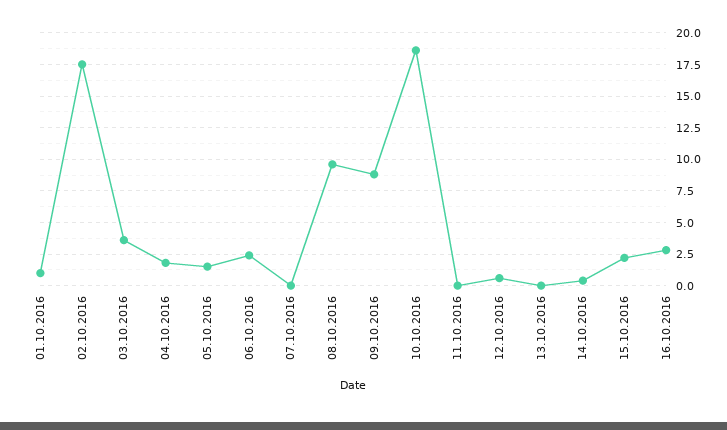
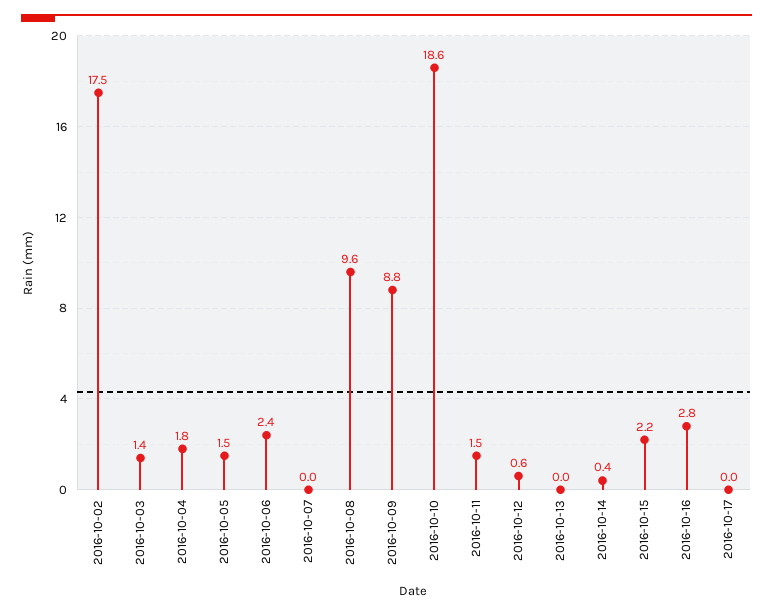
01.10.2016: 1 -> none
03.10.2016: 3.5 -> 1.4
11.10.2016: 0 -> 1.5
2016-10-17: none -> 0

